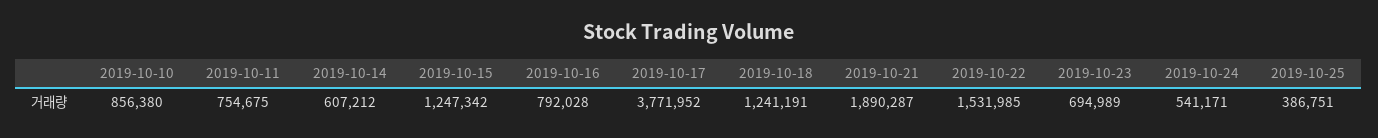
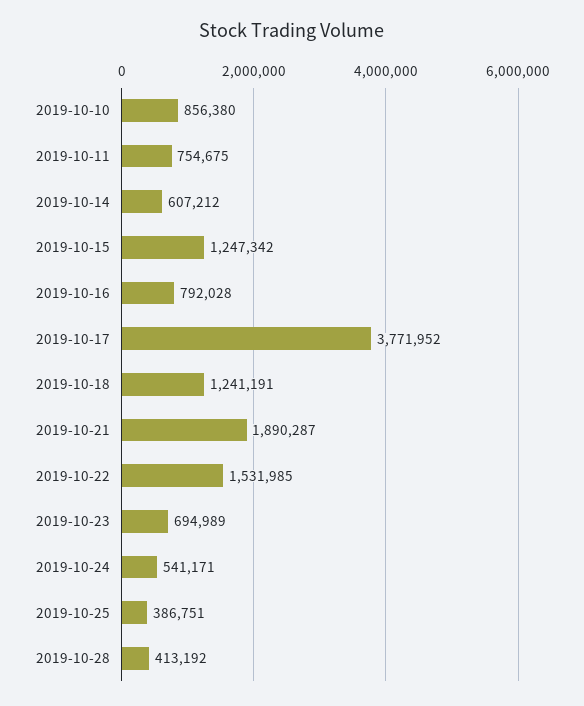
2019-10-28: none -> 413192

